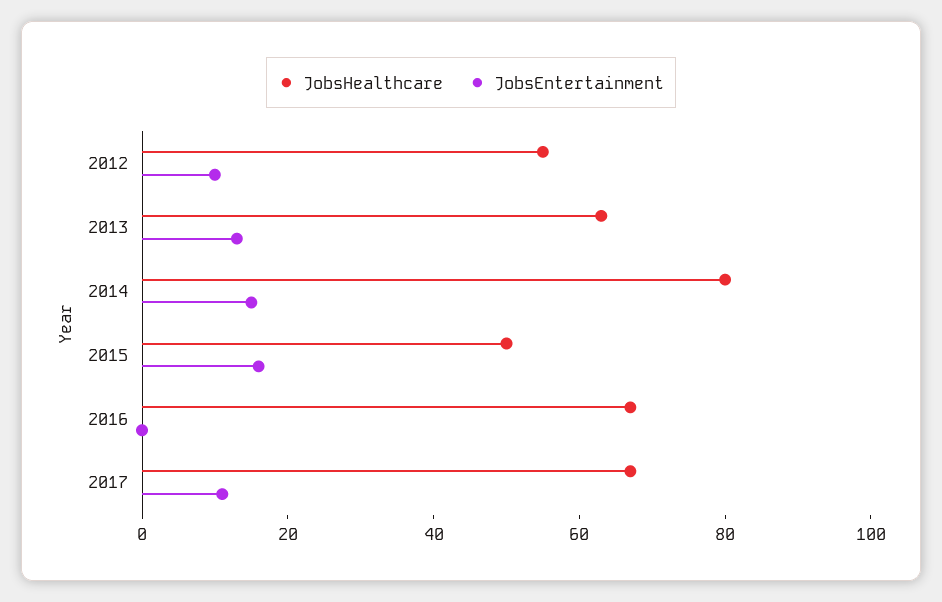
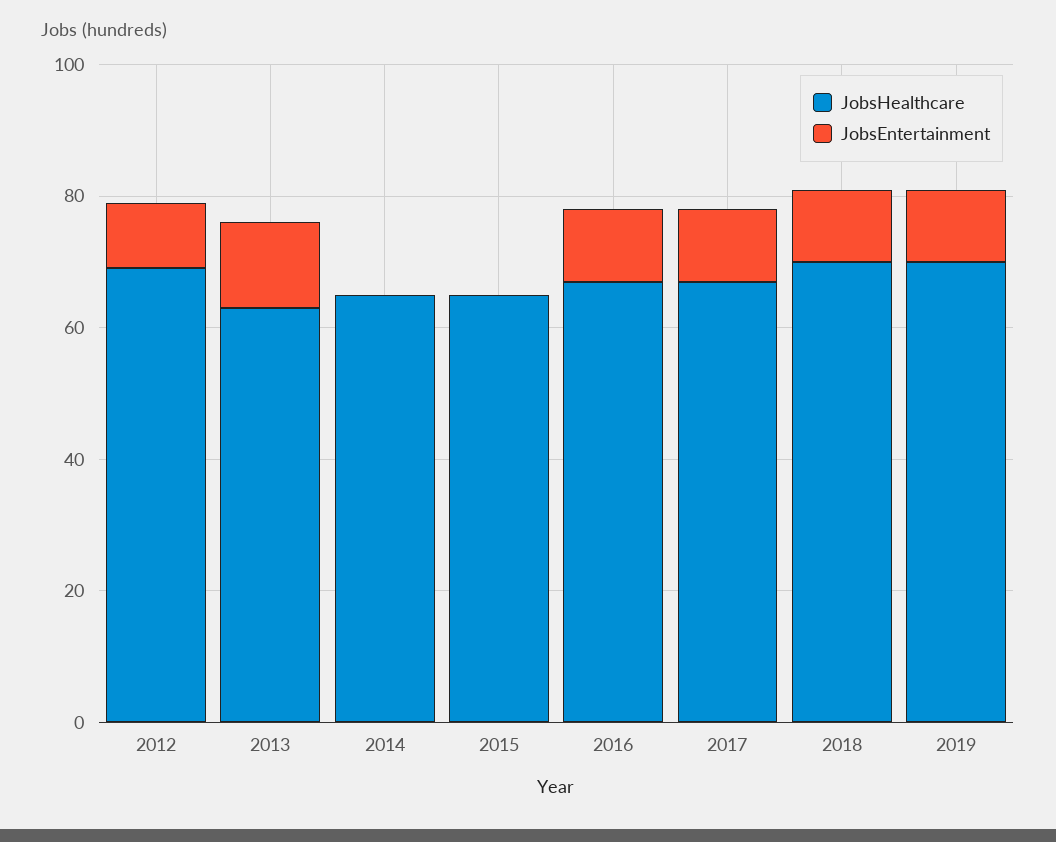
JobsHealthcare, 2012: 55 -> 70
JobsHealthcare, 2014: 80 -> 65
JobsEntertainment, 2014: 15 -> 0
JobsHealthcare, 2015: 50 -> 65
JobsEntertainment, 2015: 15 -> 0
JobsEntertainment, 2016: 0 -> 10
JobsHealthcare, 2018: none -> 70
JobsEntertainment, 2018: none -> 10
JobsHealthcare, 2019: none -> 70
JobsEntertainment, 2019: none -> 10

